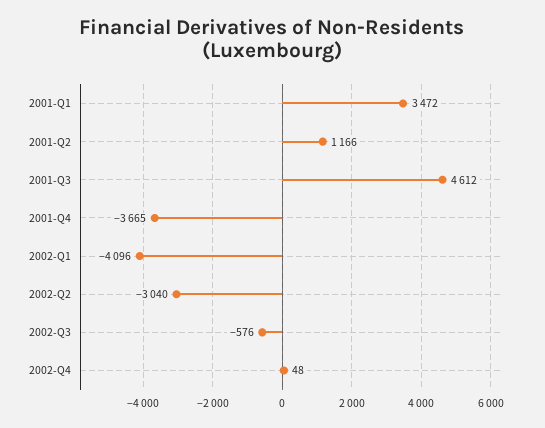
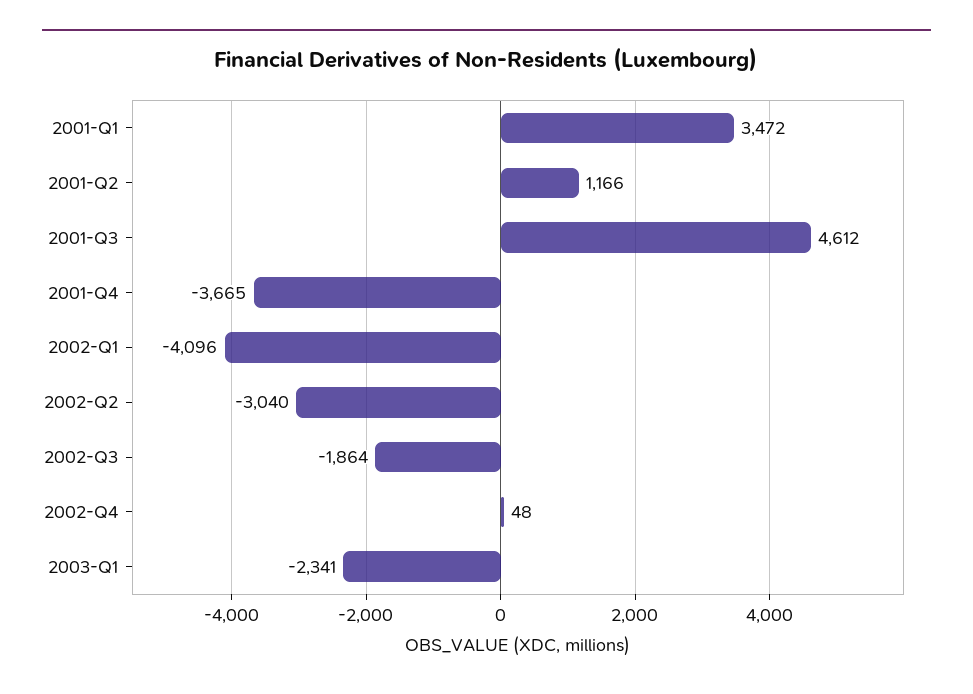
2002-Q3: -576 -> -1864
2003-Q1: none -> -2341

